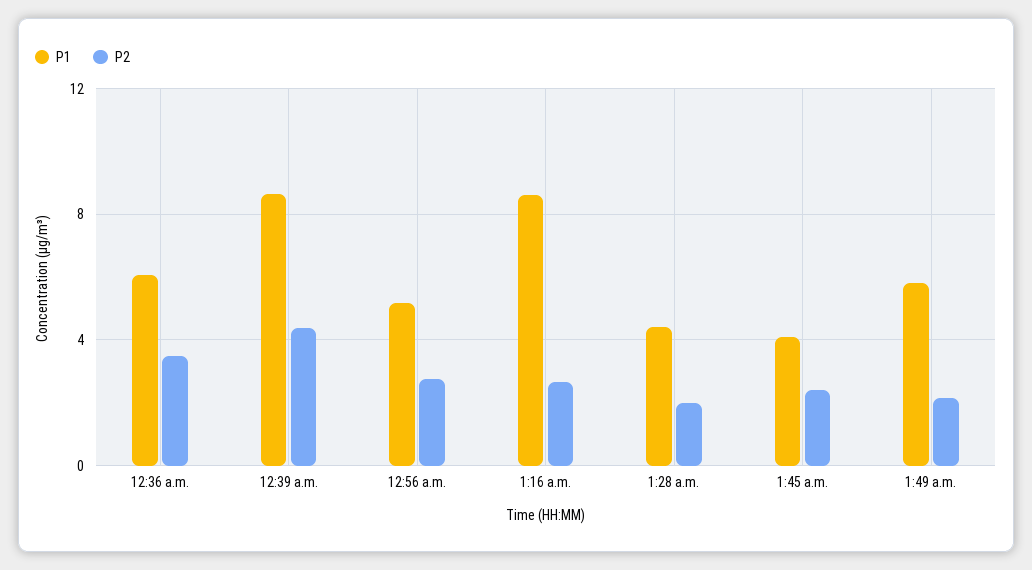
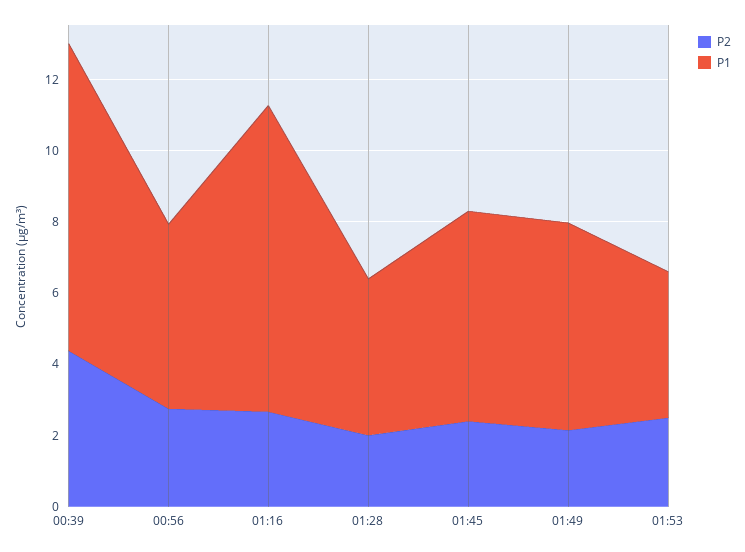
P1, 12:36 a.m.: 6 -> none
P2, 12:36 a.m.: 3.5 -> none
P1, 1:45 a.m.: 4 -> 6
P2, 01:53: none -> 2.5
P1, 01:53: none -> 4

